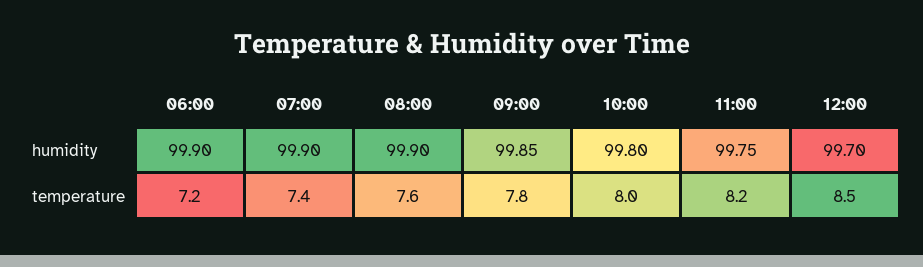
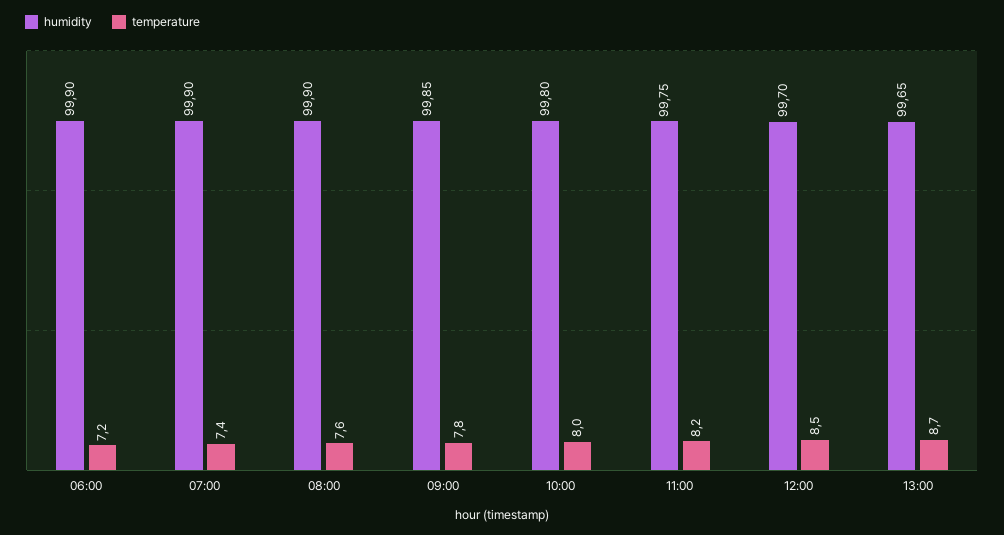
humidity, 13:00: none -> 99.65
temperature, 13:00: none -> 8.7

